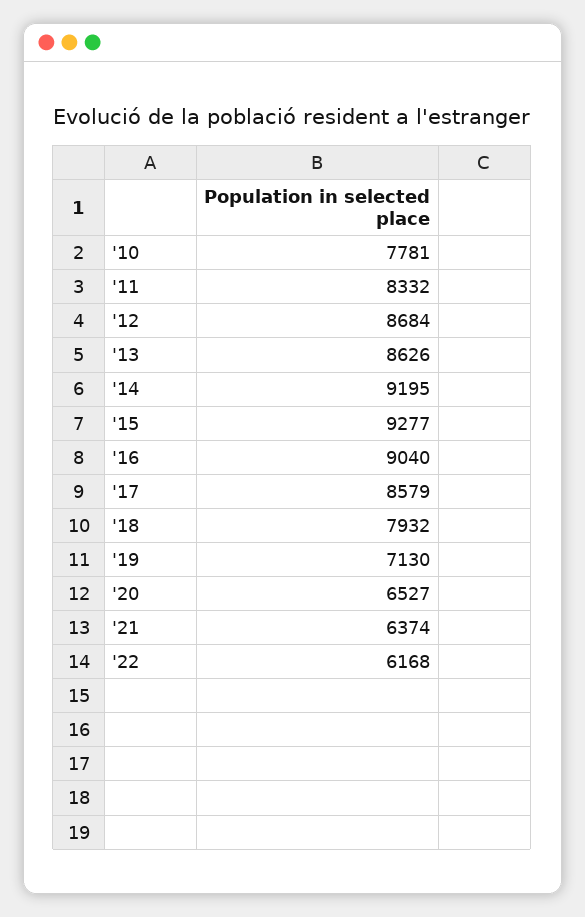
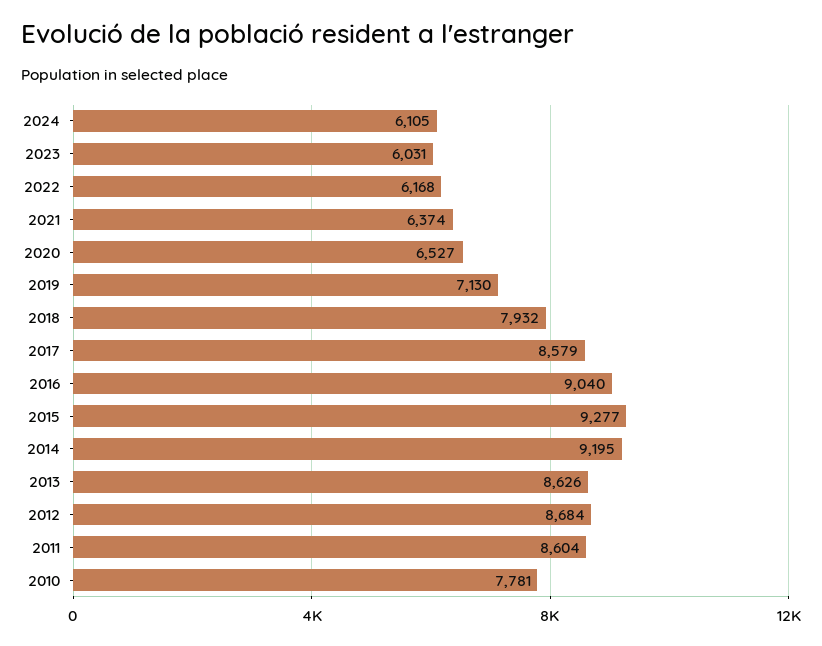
'11: 8332 -> 8604
2024: none -> 6105
2023: none -> 6031

